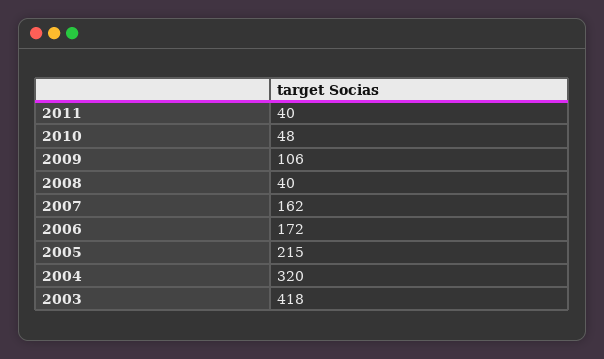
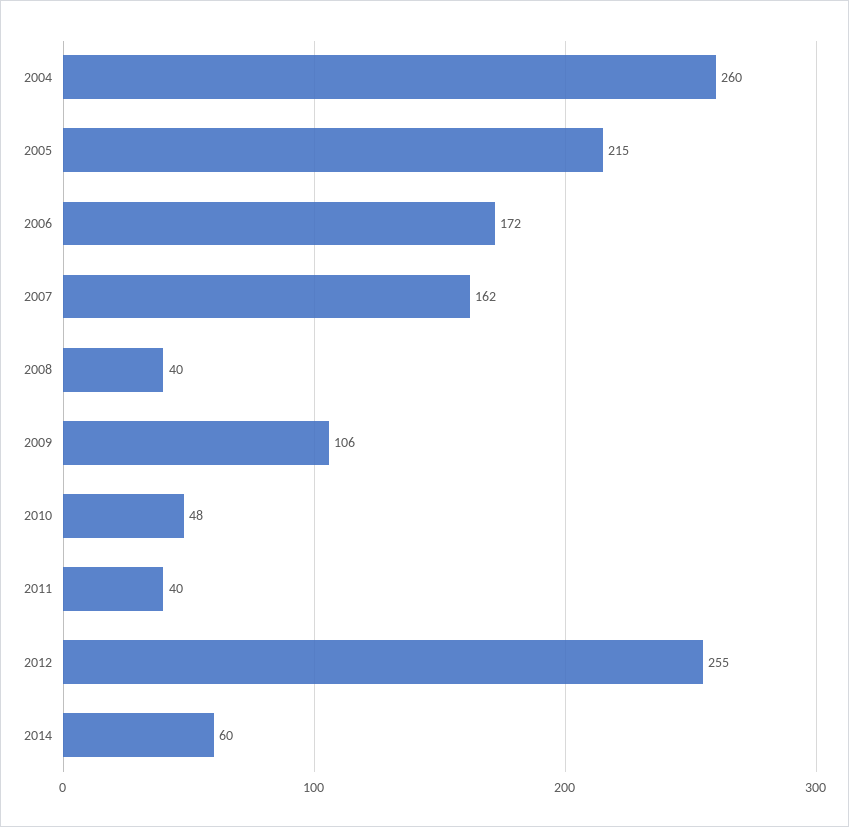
2004: 320 -> 260
2003: 418 -> none
2012: none -> 255
2014: none -> 60

